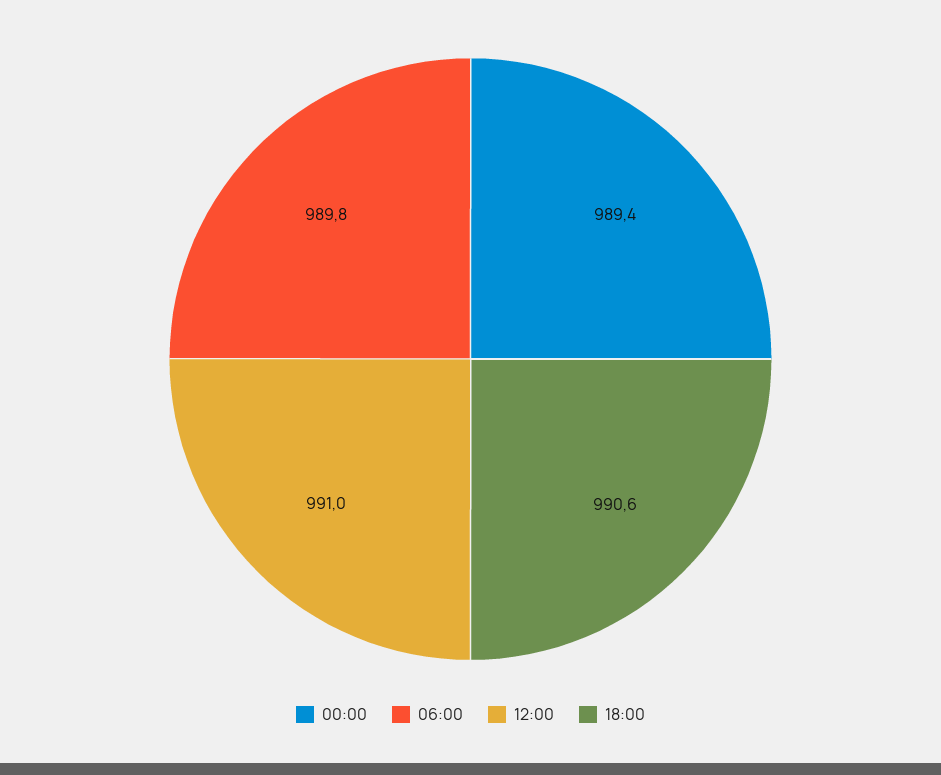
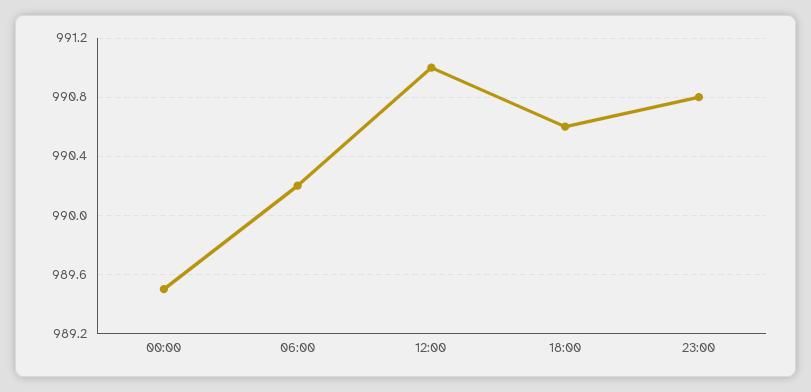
00:00: 989.4 -> 989.5
06:00: 989.8 -> 990.2
23:00: none -> 990.8

